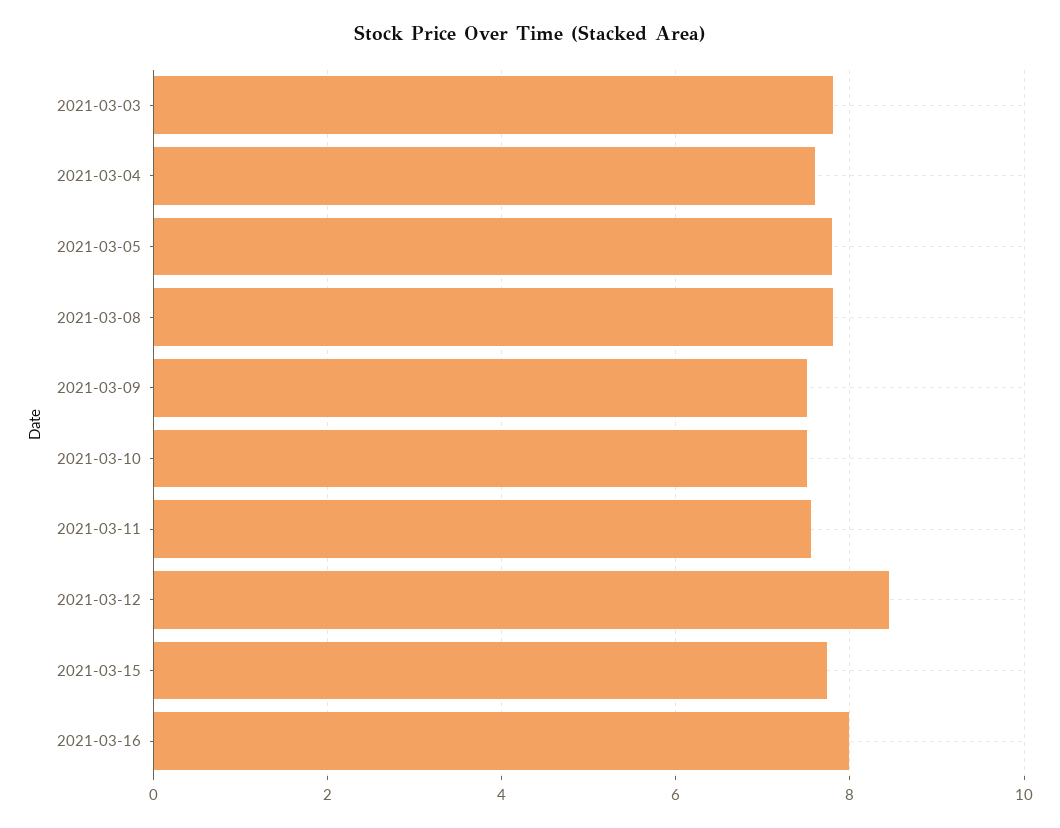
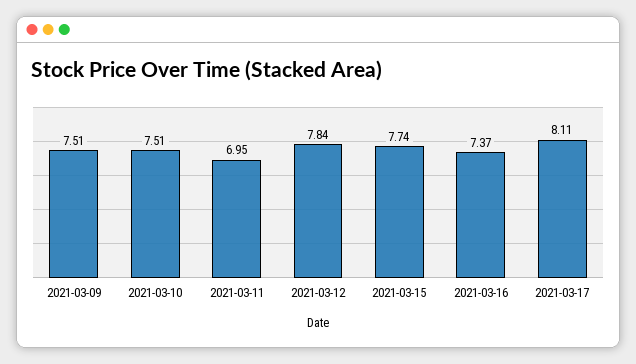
2021-03-03: 7.8 -> none
2021-03-04: 7.6 -> none
2021-03-05: 7.8 -> none
2021-03-08: 7.8 -> none
2021-03-11: 7.6 -> 6.95
2021-03-12: 8.4 -> 7.84
2021-03-16: 8 -> 7.37
2021-03-17: none -> 8.11

